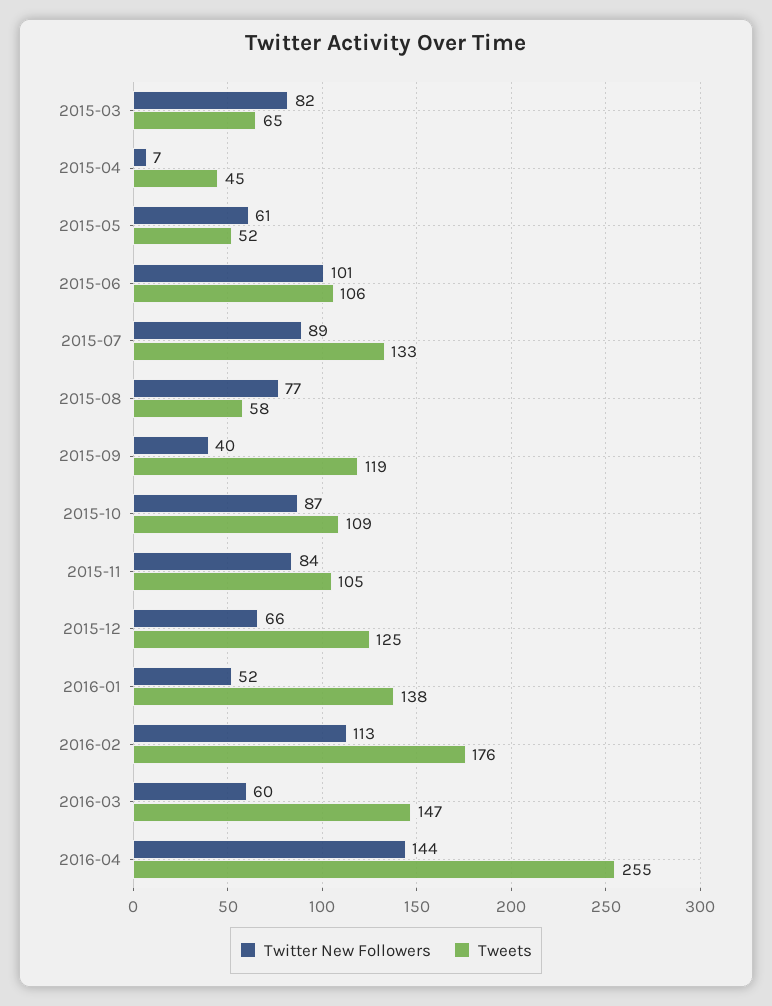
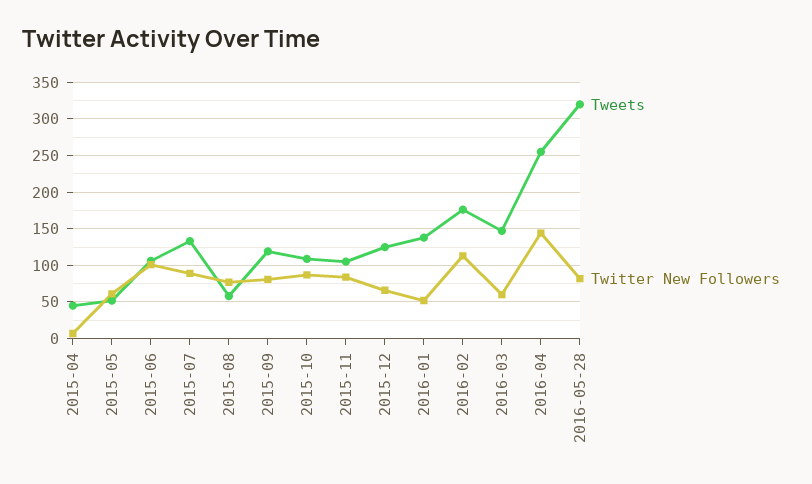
Twitter New Followers, 2015-03: 82 -> none
Tweets, 2015-03: 65 -> none
Twitter New Followers, 2015-09: 40 -> 80
Tweets, 2016-05-28: none -> 320
Twitter New Followers, 2016-05-28: none -> 80

